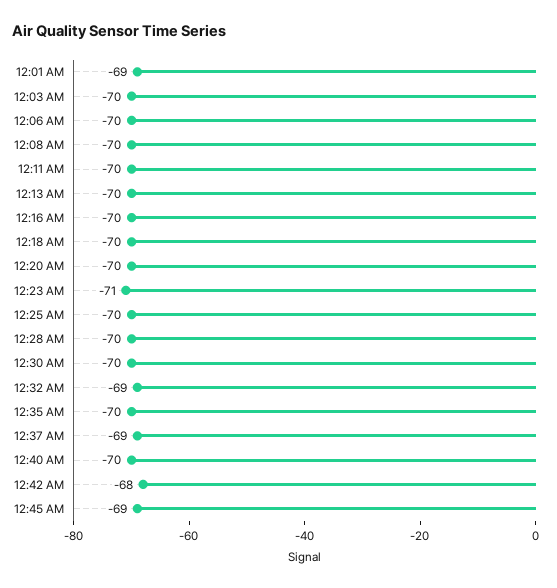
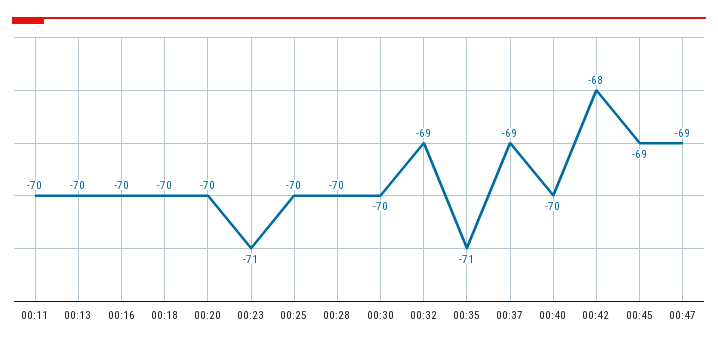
12:01 AM: -69 -> none
12:03 AM: -70 -> none
12:06 AM: -70 -> none
12:08 AM: -70 -> none
12:35 AM: -70 -> -71
00:47: none -> -69

